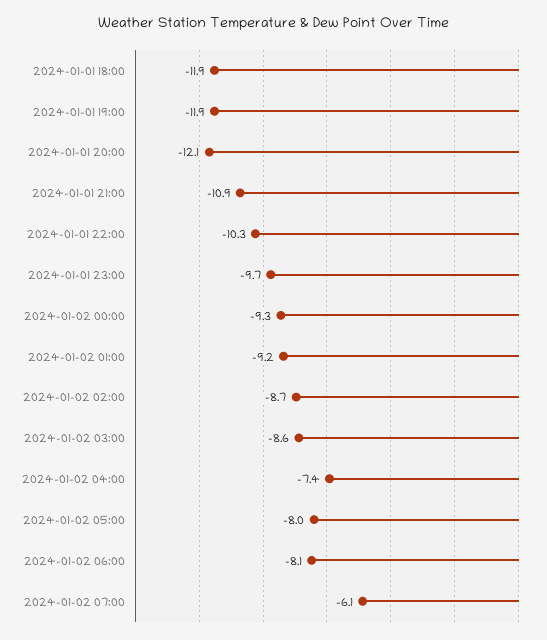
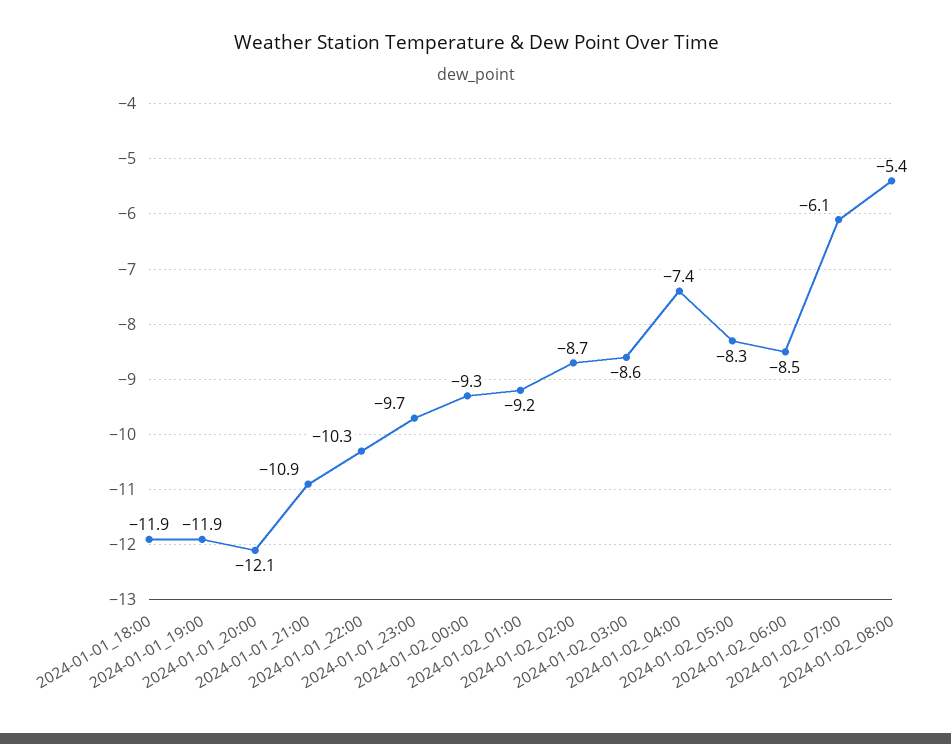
2024-01-02 05:00: -8 -> -8.3
2024-01-02 06:00: -8.1 -> -8.5
2024-01-02_08:00: none -> -5.4

